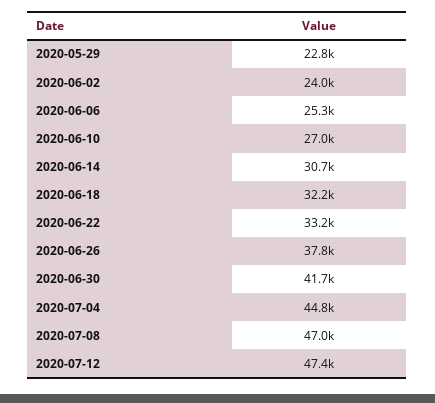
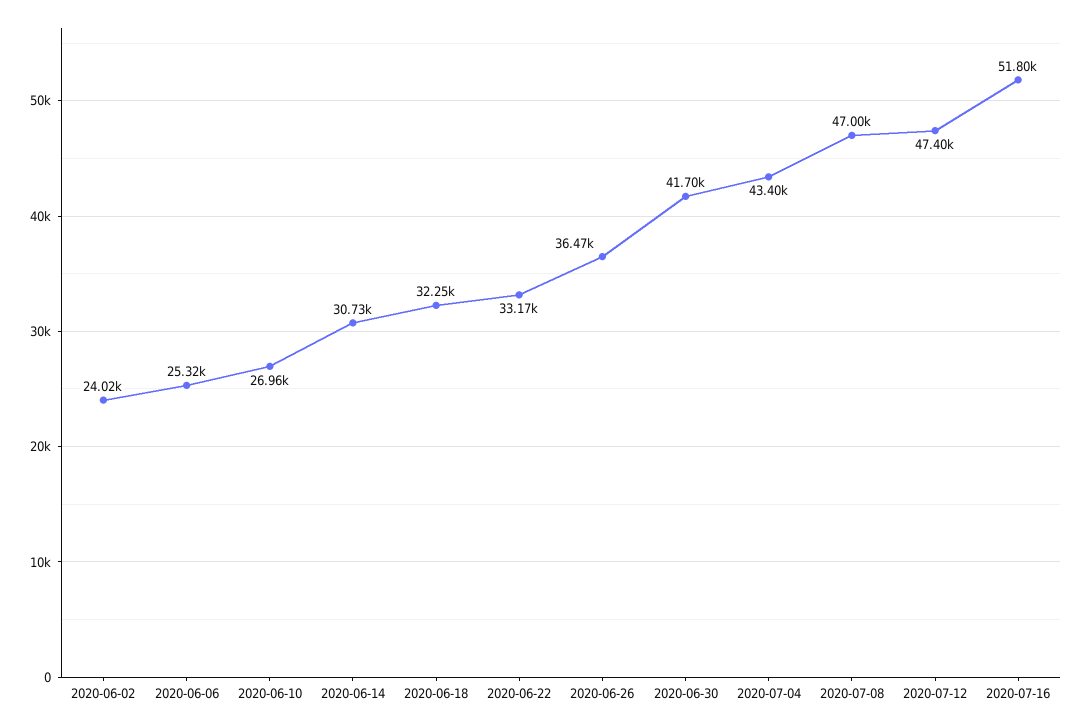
2020-05-29: 22800 -> none
2020-06-26: 37800 -> 36470
2020-07-04: 44800 -> 43400
2020-07-16: none -> 51800

